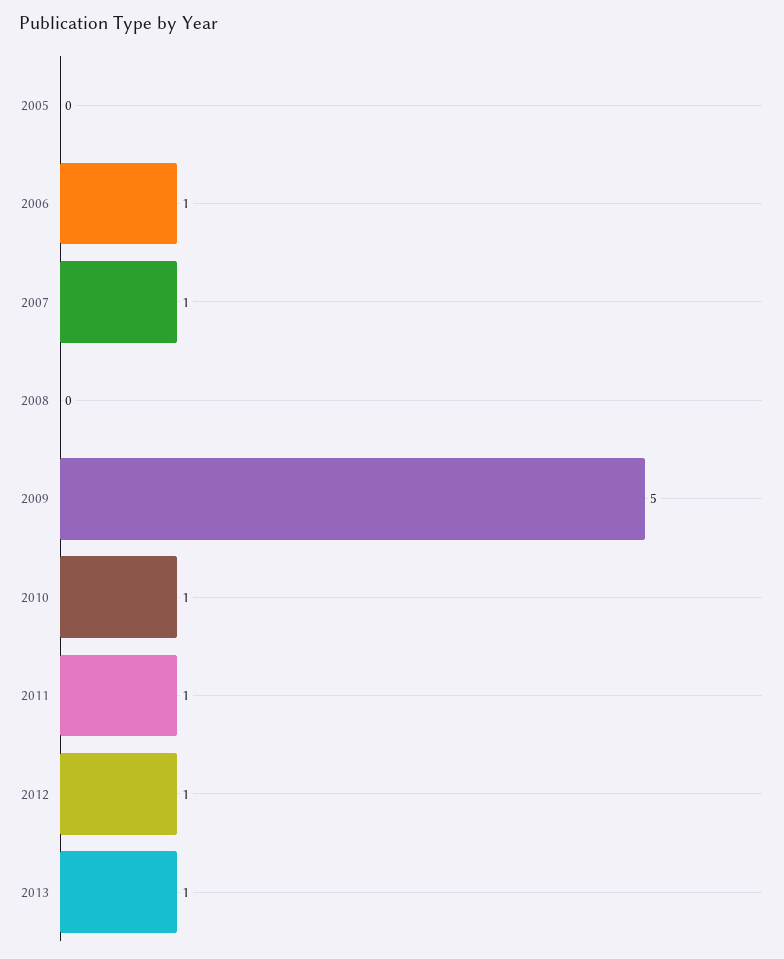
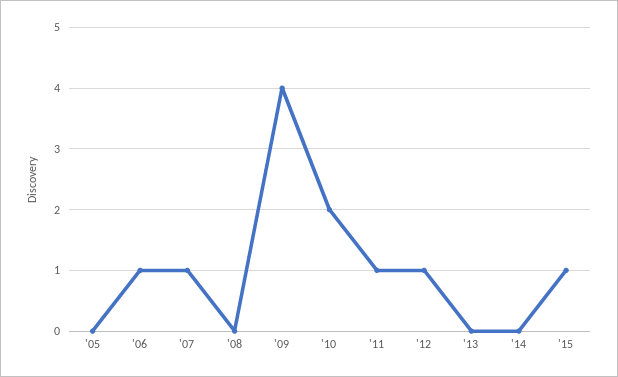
2009: 5 -> 4
2010: 1 -> 2
2013: 1 -> 0
'14: none -> 0
'15: none -> 1

